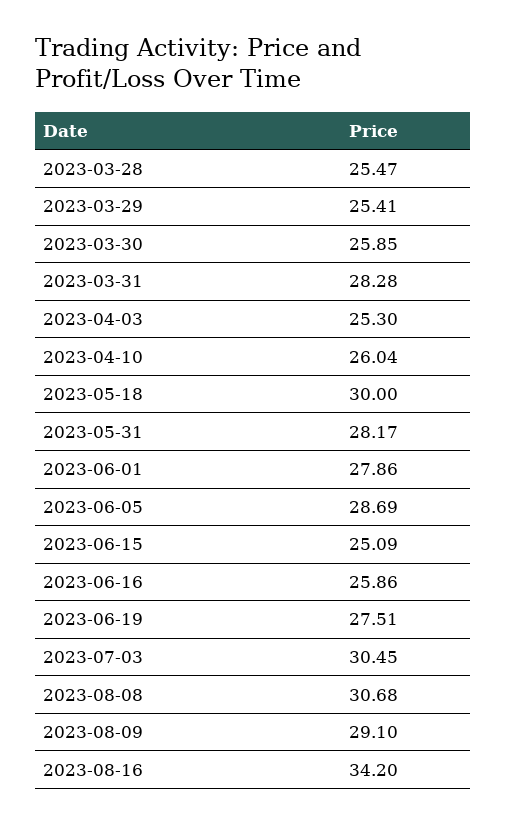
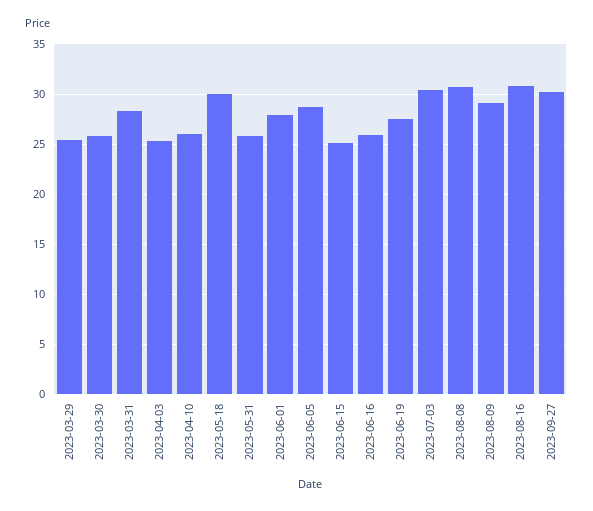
2023-03-28: 25.47 -> none
2023-05-31: 28.17 -> 26
2023-08-16: 34.2 -> 31
2023-09-27: none -> 30

